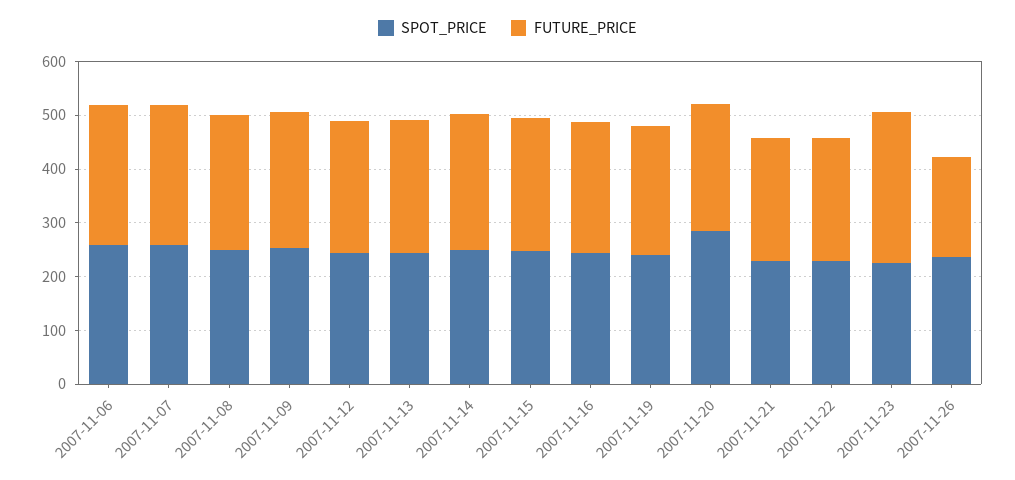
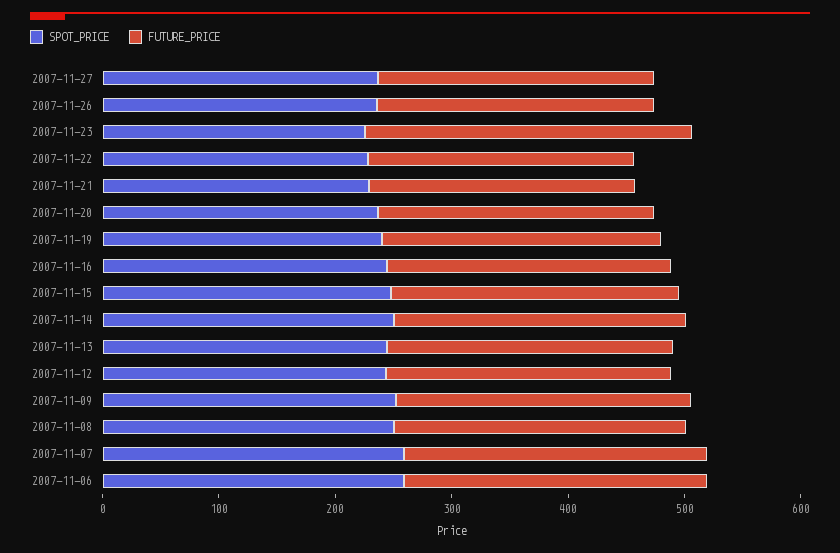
SPOT_PRICE, 2007-11-20: 280 -> 240
FUTURE_PRICE, 2007-11-26: 180 -> 240
SPOT_PRICE, 2007-11-27: none -> 240
FUTURE_PRICE, 2007-11-27: none -> 240

